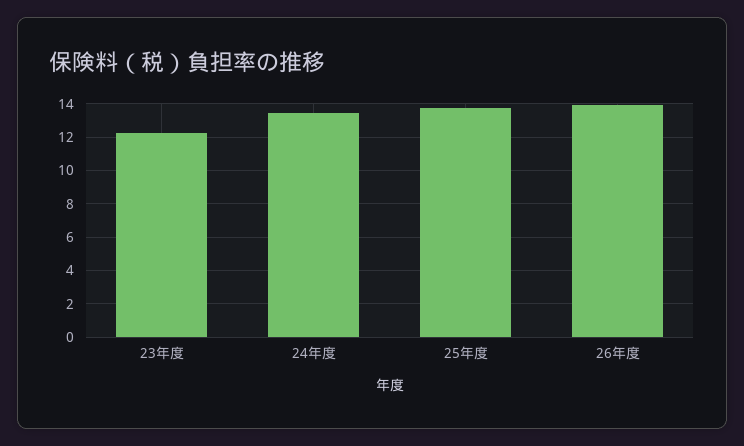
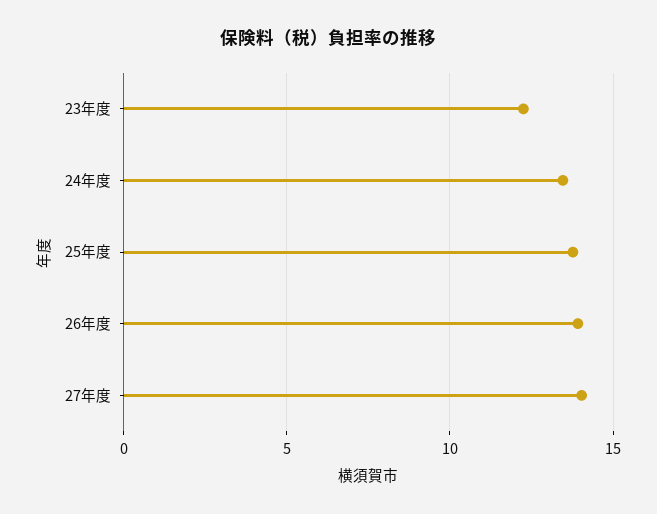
27年度: none -> 14

